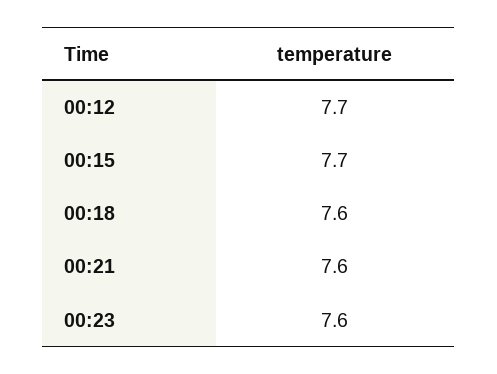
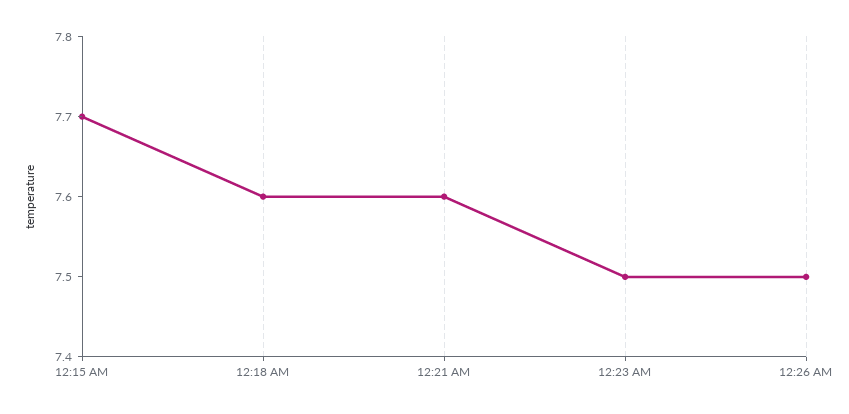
00:12: 7.7 -> none
00:23: 7.6 -> 7.5
12:26 AM: none -> 7.5

